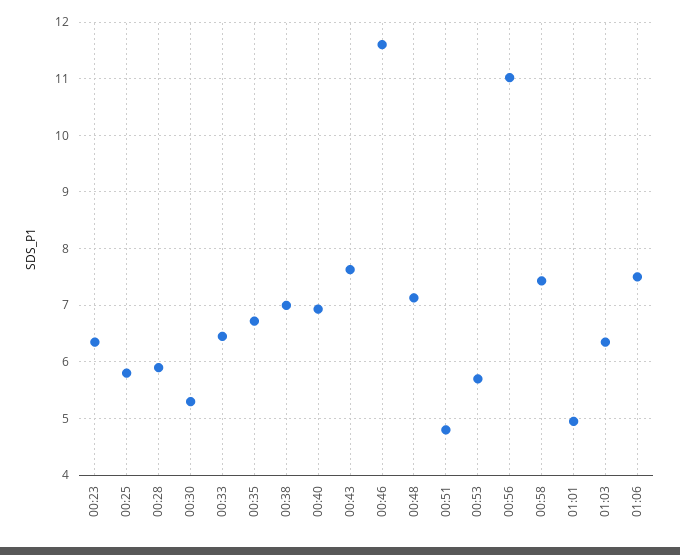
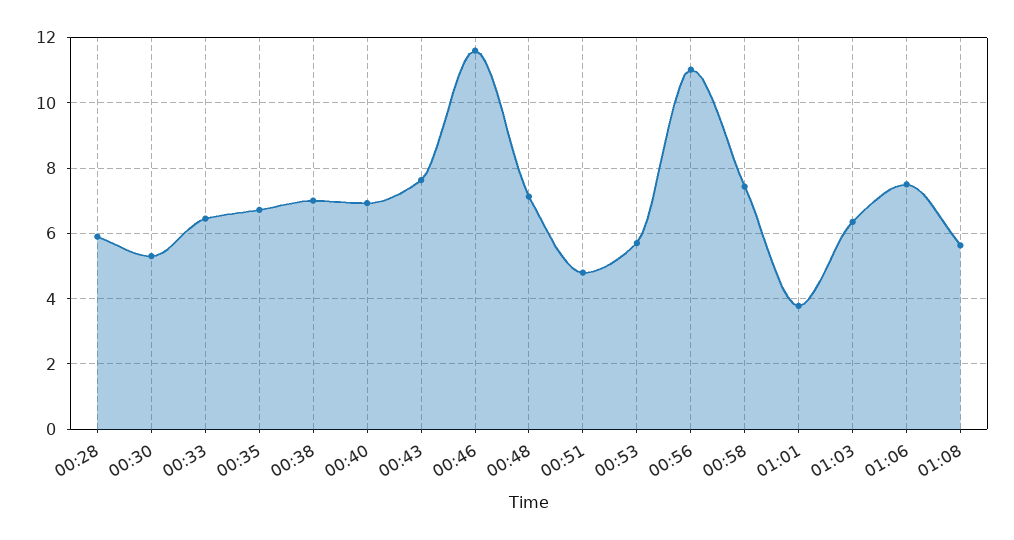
00:23: 6.4 -> none
00:25: 5.8 -> none
01:01: 5 -> 3.8
01:08: none -> 5.6

